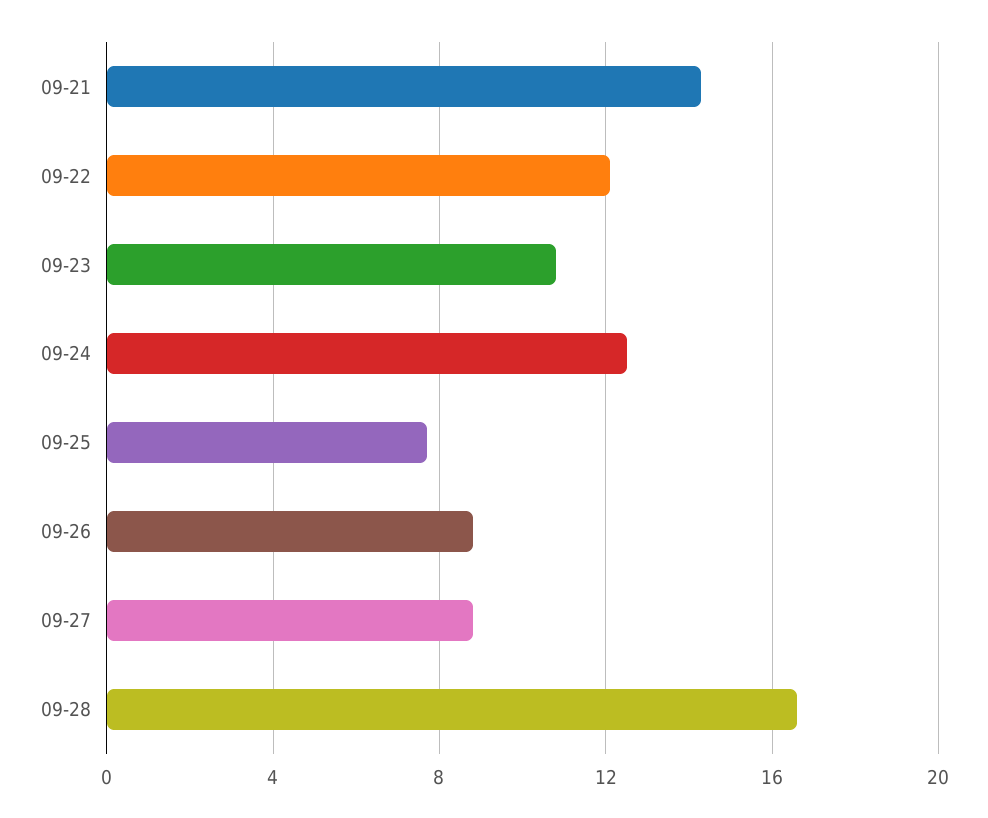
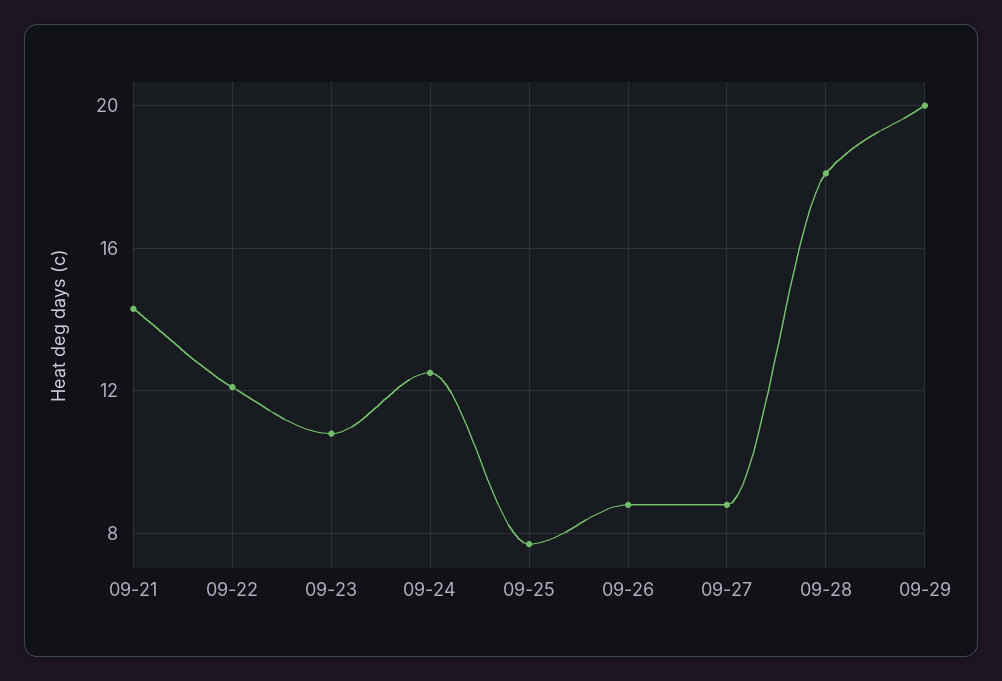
09-28: 16.5 -> 18
09-29: none -> 20

